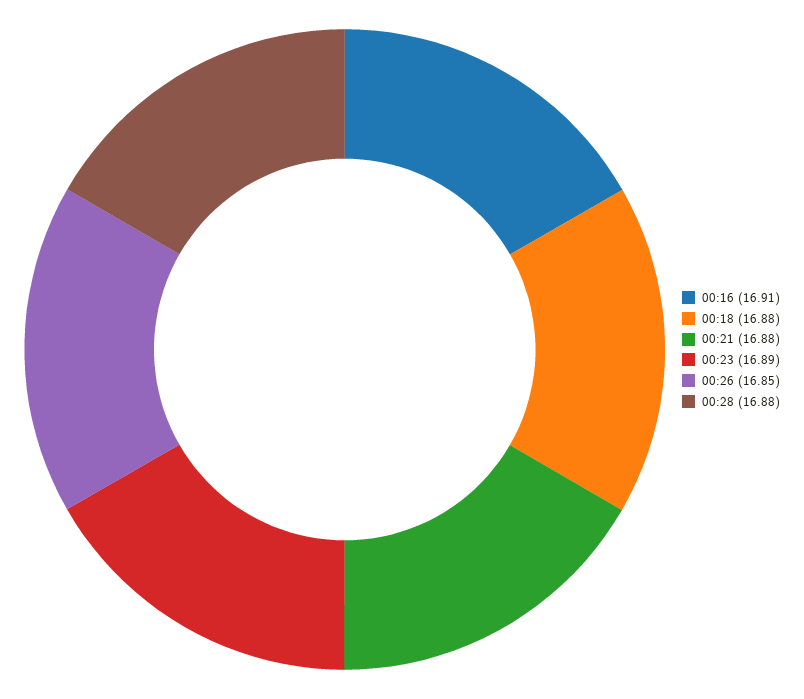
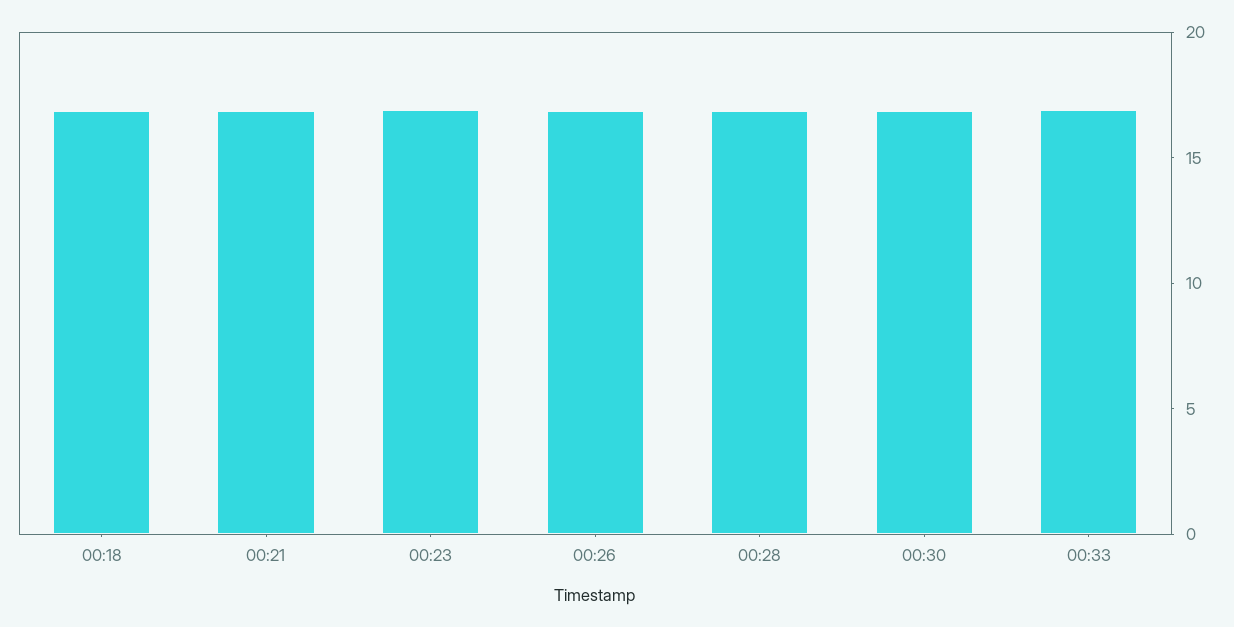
00:16: 16.91 -> none
00:30: none -> 17
00:33: none -> 17

